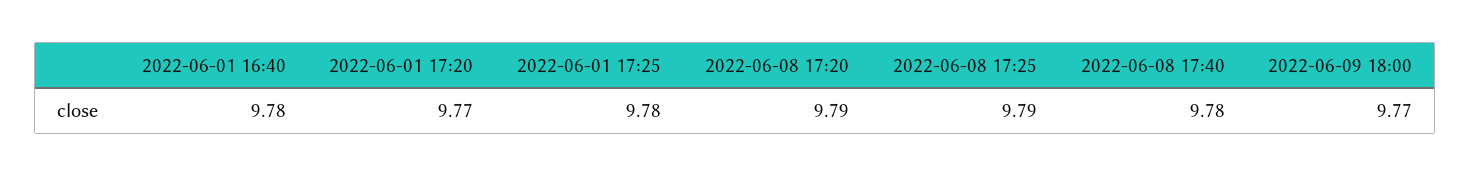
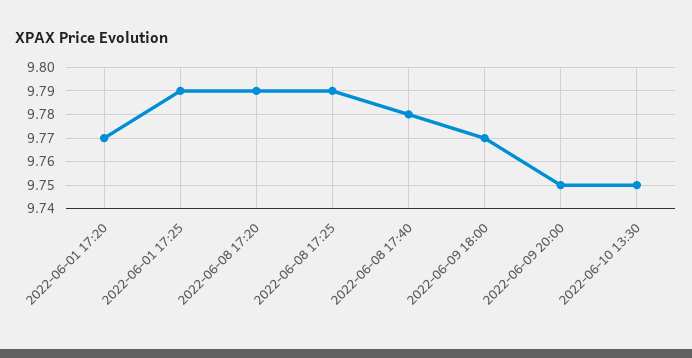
2022-06-01 16:40: 9.78 -> none
2022-06-01 17:25: 9.78 -> 9.79
2022-06-09 20:00: none -> 9.75
2022-06-10 13:30: none -> 9.75

